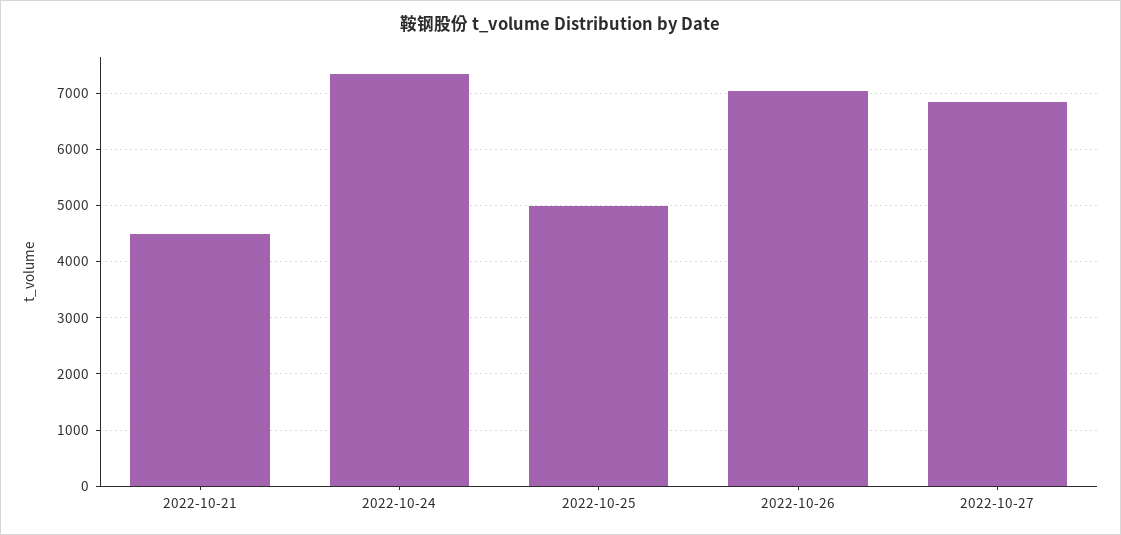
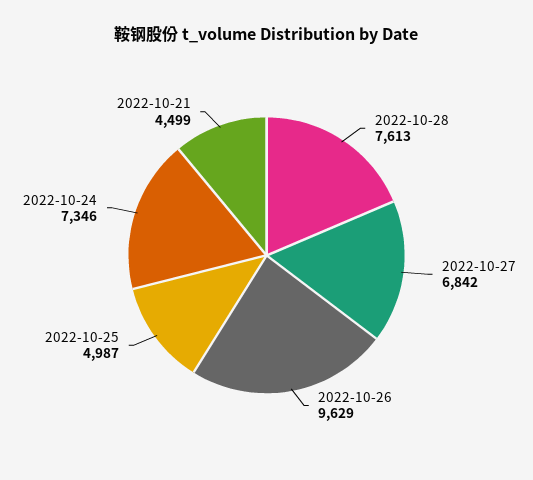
2022-10-26: 7000 -> 9629
2022-10-28: none -> 7613

